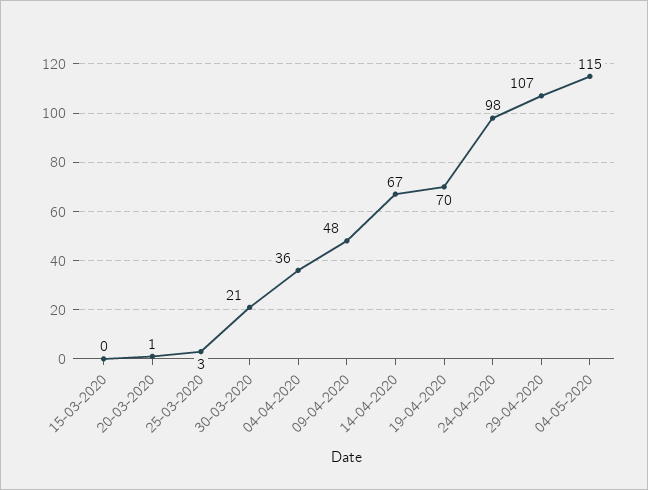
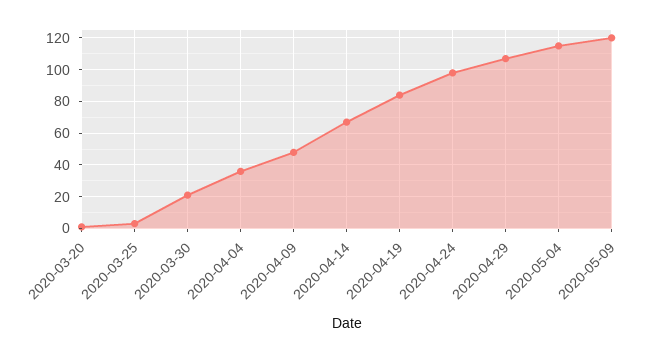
15-03-2020: 0 -> none
19-04-2020: 70 -> 85
2020-05-09: none -> 120

